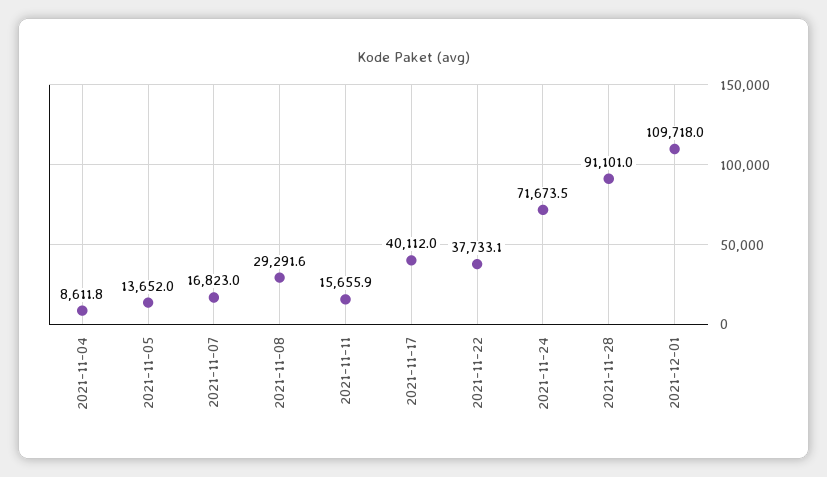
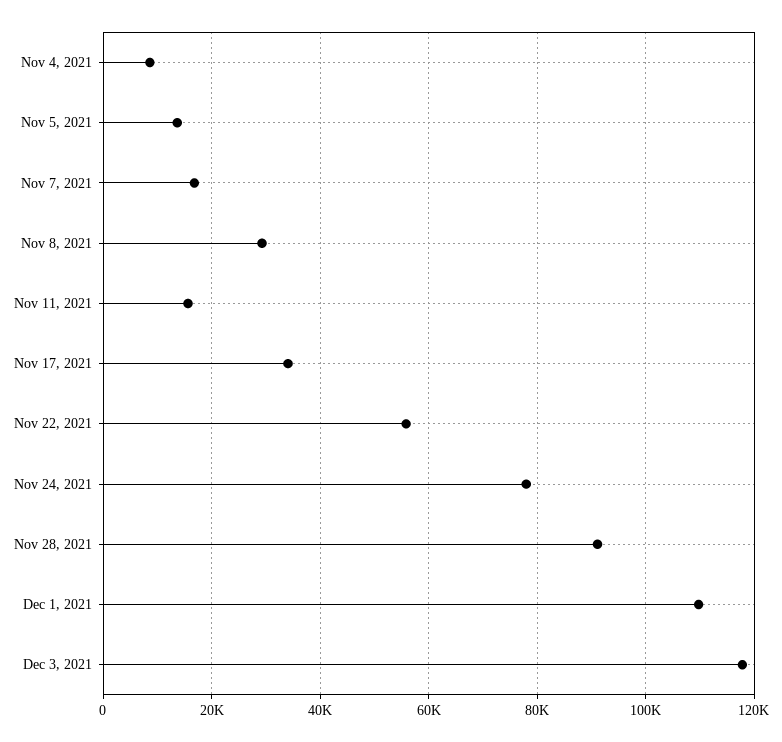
2021-11-17: 40112 -> 34000
2021-11-22: 37733.1 -> 56000
2021-11-24: 71673.5 -> 78000
Dec 3, 2021: none -> 118000

